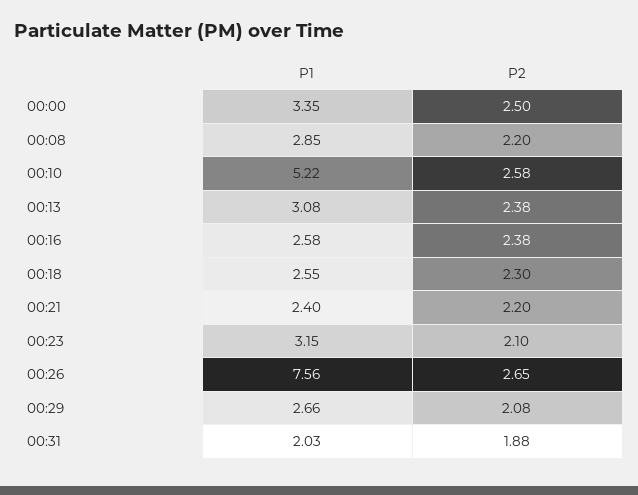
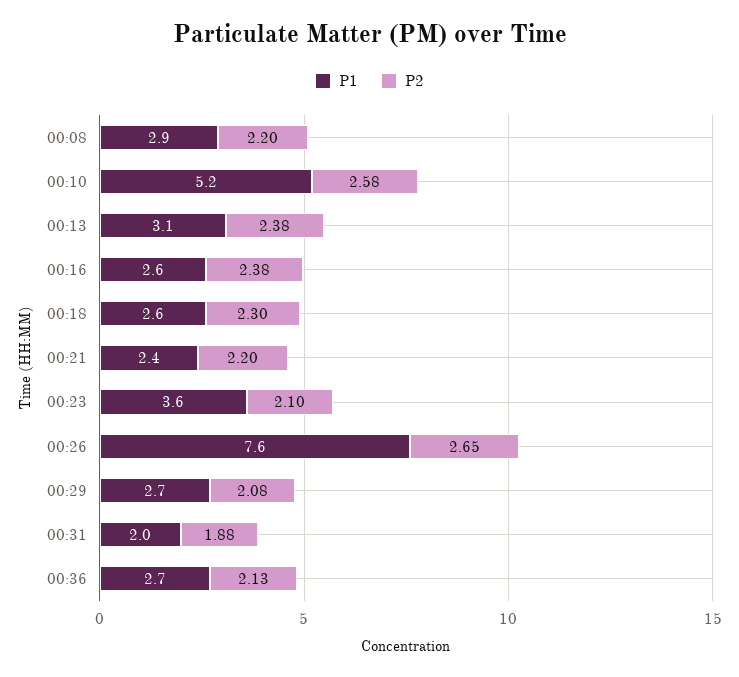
P1, 00:00: 3.35 -> none
P2, 00:00: 2.5 -> none
P1, 00:23: 3.15 -> 3.6
P1, 00:36: none -> 2.7
P2, 00:36: none -> 2.13

